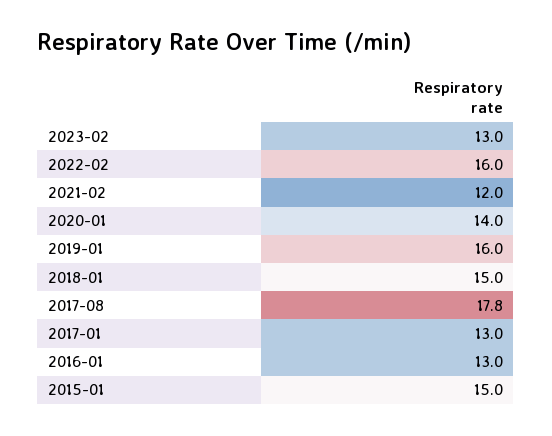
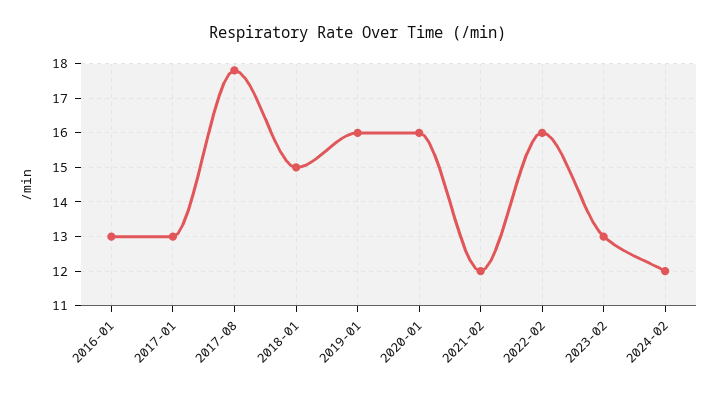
2020-01: 14 -> 16
2015-01: 15 -> none
2024-02: none -> 12

